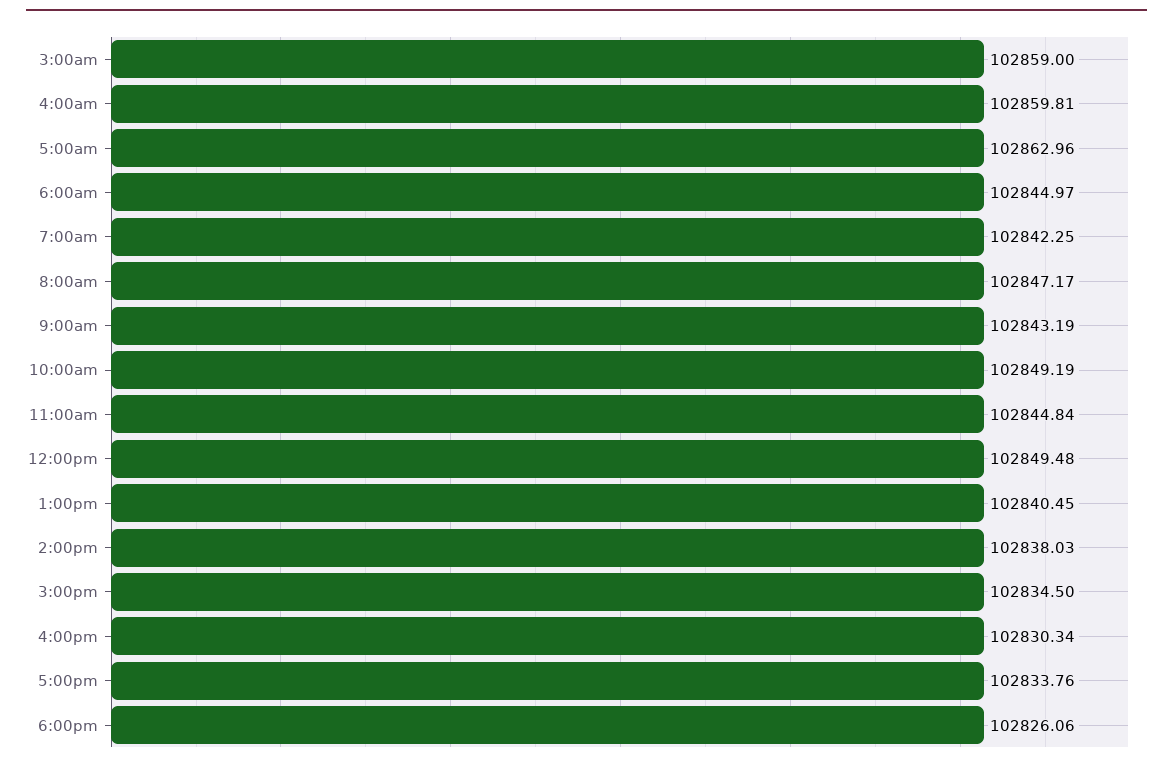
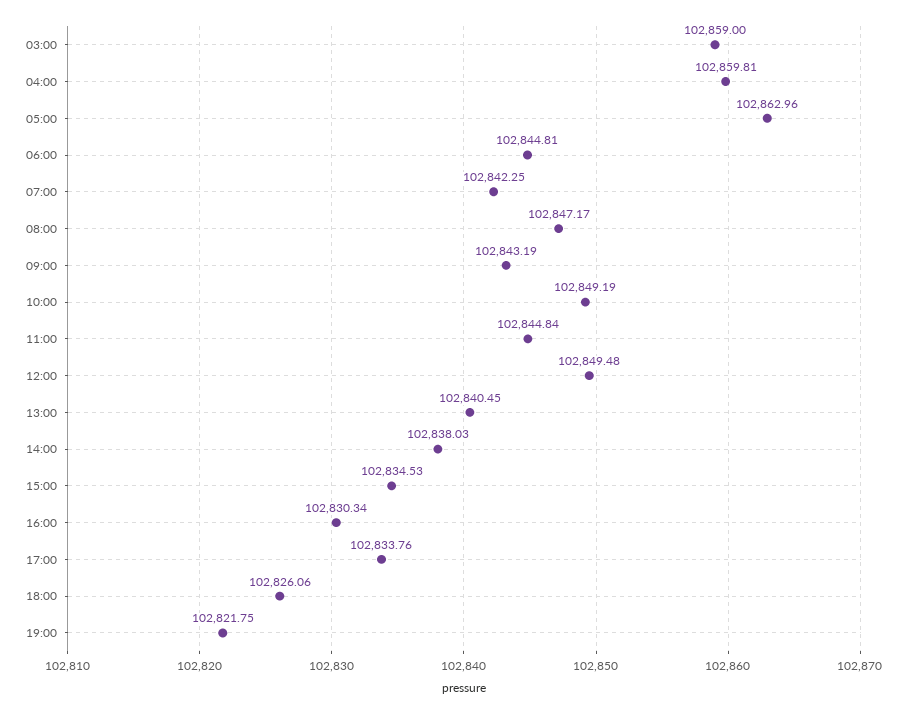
6:00am: 102844.97 -> 102844.81
3:00pm: 102834.5 -> 102834.53
19:00: none -> 102821.75

